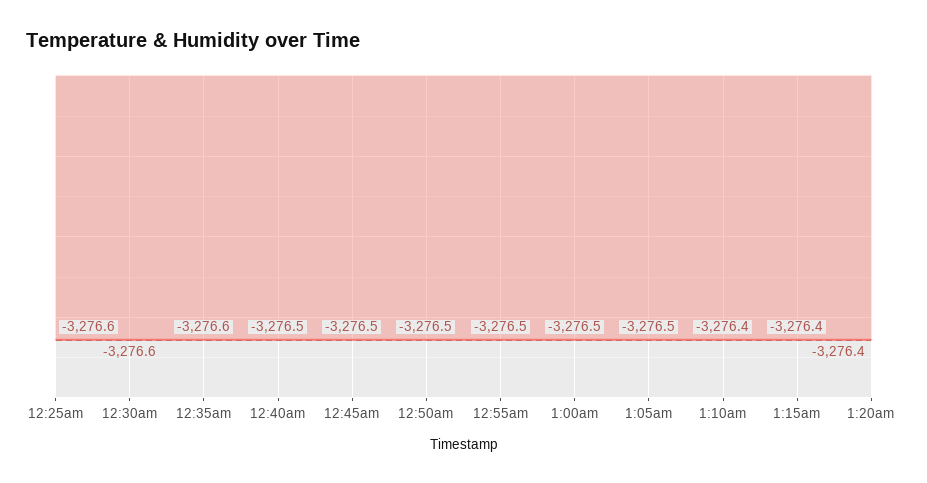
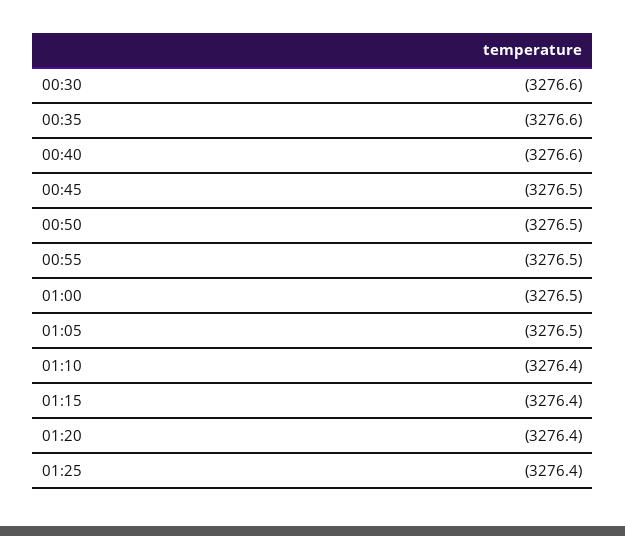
12:25am: -3276.6 -> none
12:40am: -3276.5 -> -3276.6
01:25: none -> -3276.4

